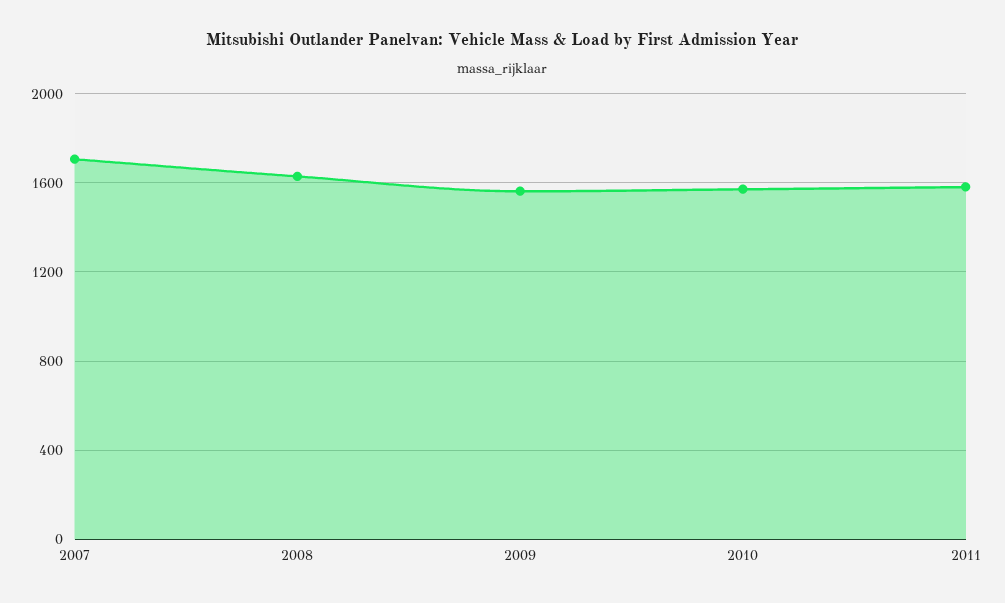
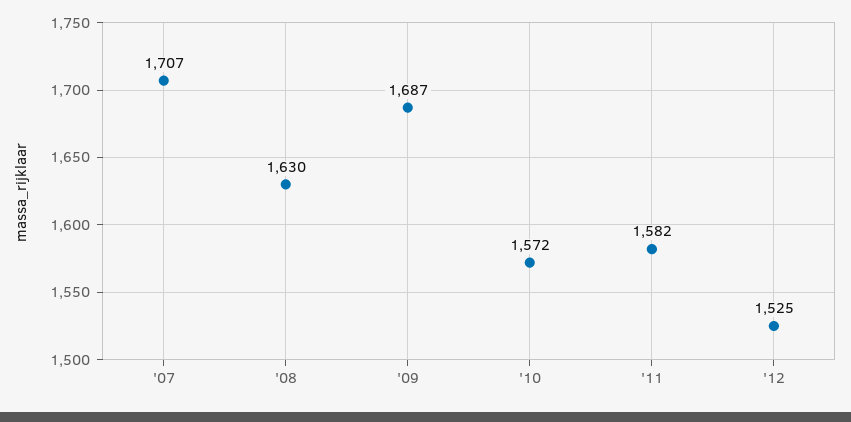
2009: 1550 -> 1687
'12: none -> 1525

